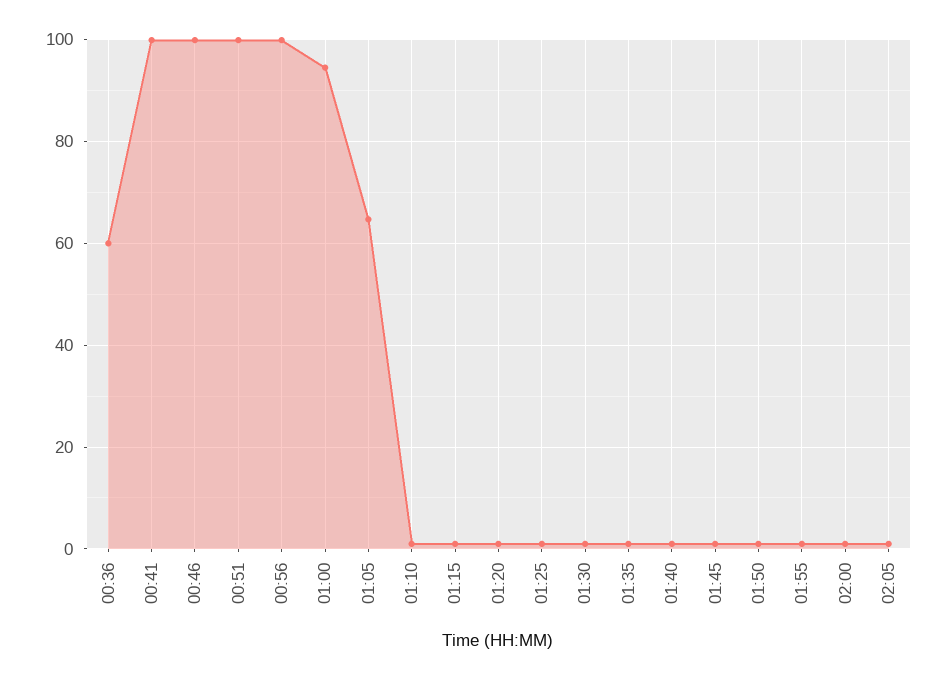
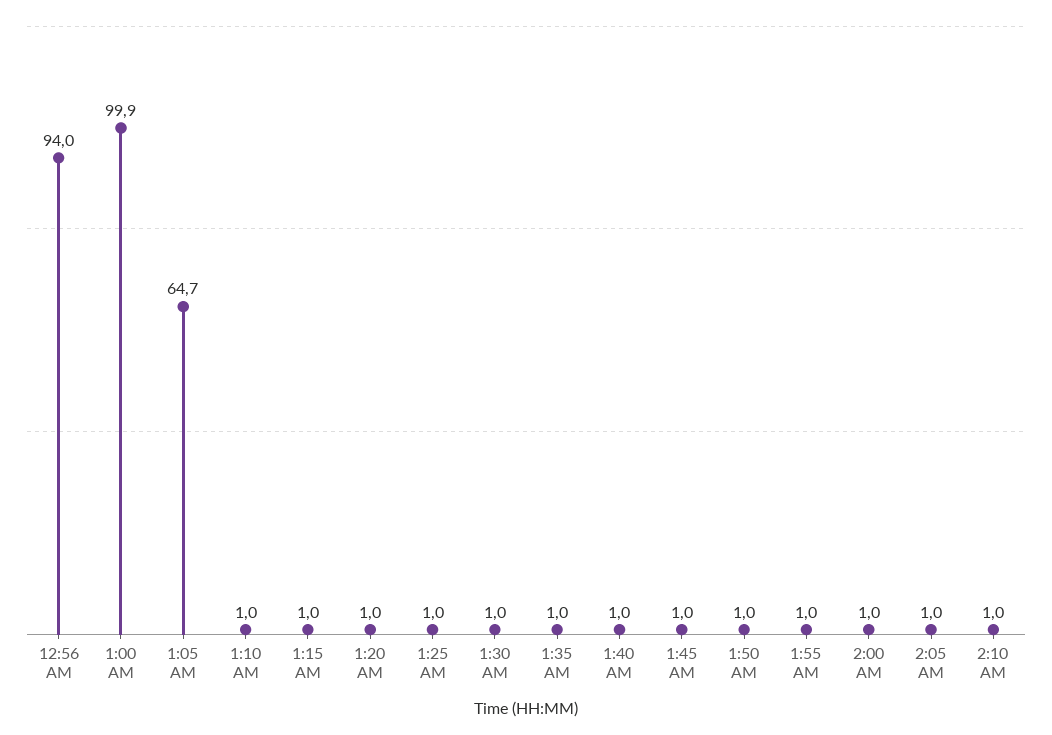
00:36: 60 -> none
00:41: 100 -> none
00:46: 100 -> none
00:51: 100 -> none
00:56: 100 -> 94
01:00: 94 -> 99.9
2:10 AM: none -> 1

